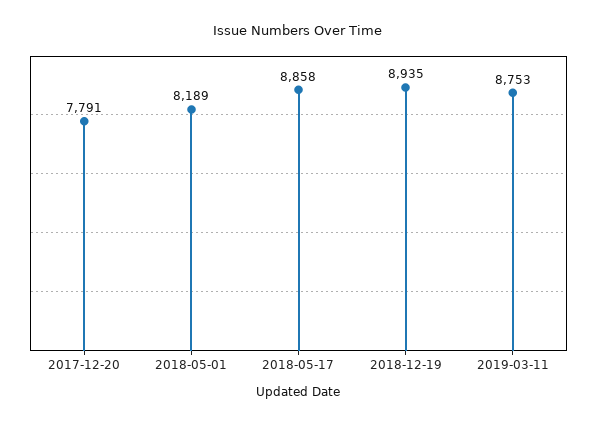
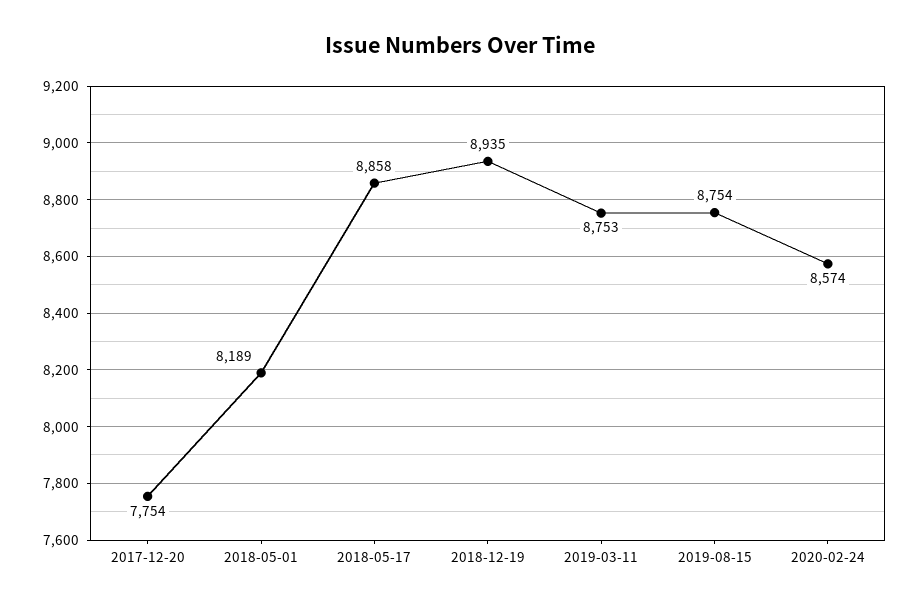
2017-12-20: 7791 -> 7754
2019-08-15: none -> 8754
2020-02-24: none -> 8574

